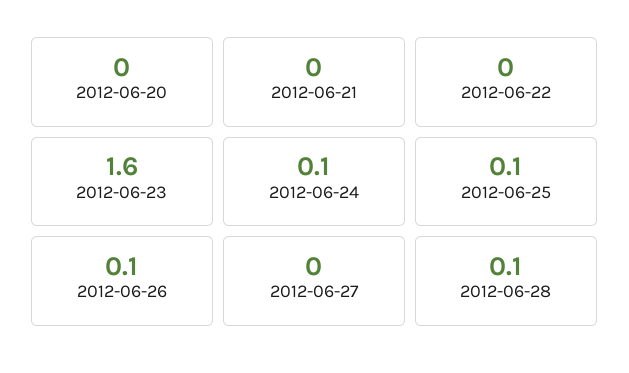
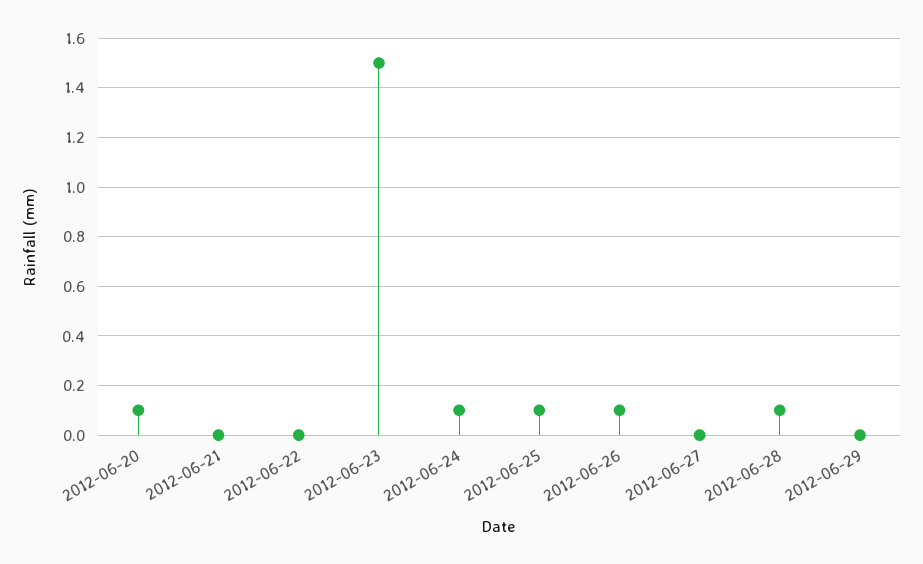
2012-06-20: 0 -> 0.1
2012-06-23: 1.6 -> 1.5
2012-06-29: none -> 0

